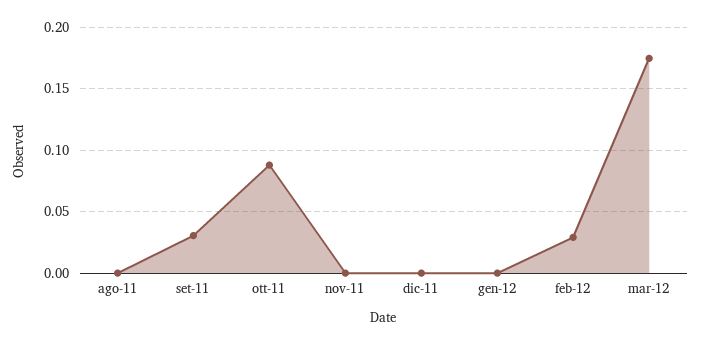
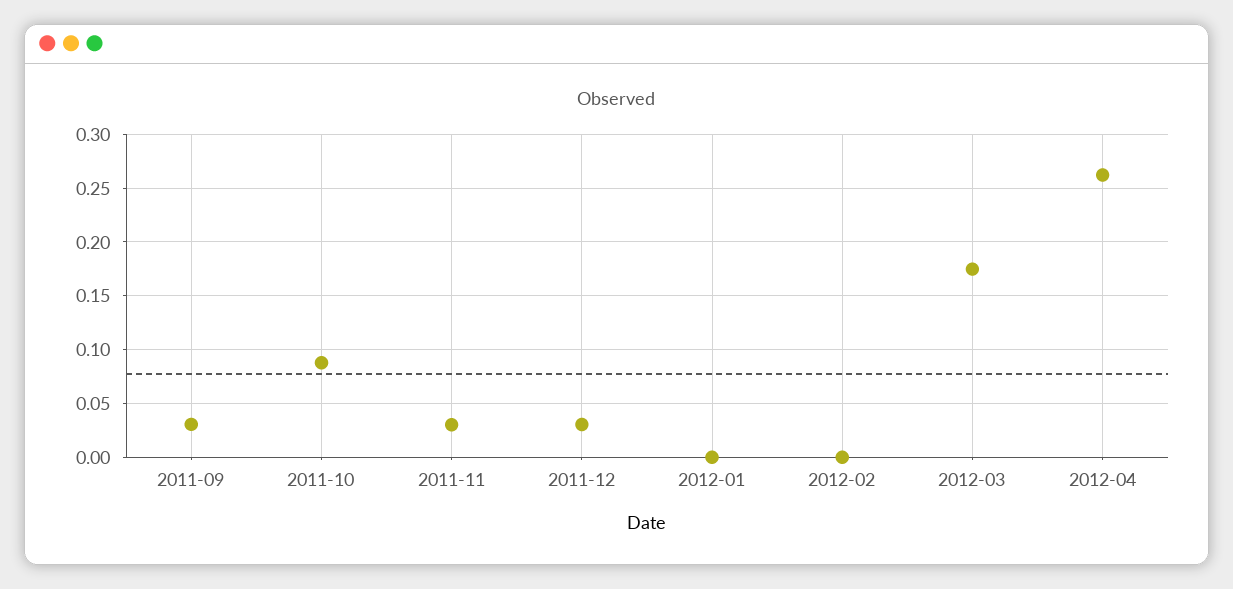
ago-11: 0 -> none
nov-11: 0 -> 0.03
dic-11: 0 -> 0.03
feb-12: 0.03 -> 0
2012-04: none -> 0.26

